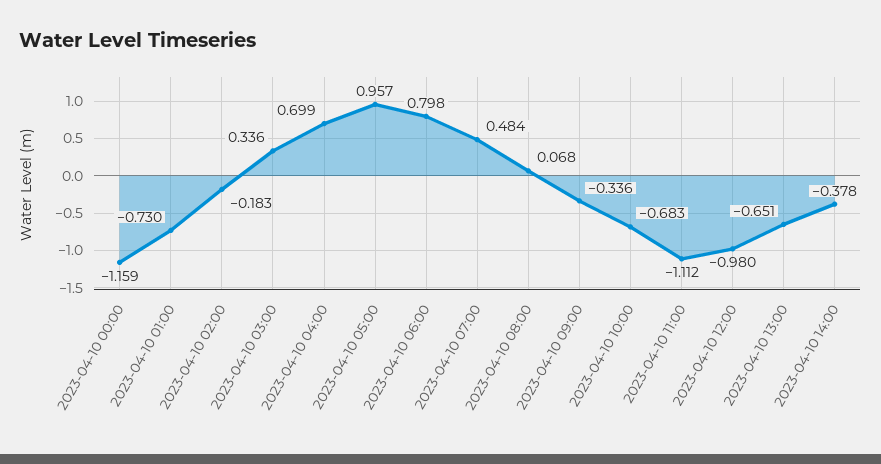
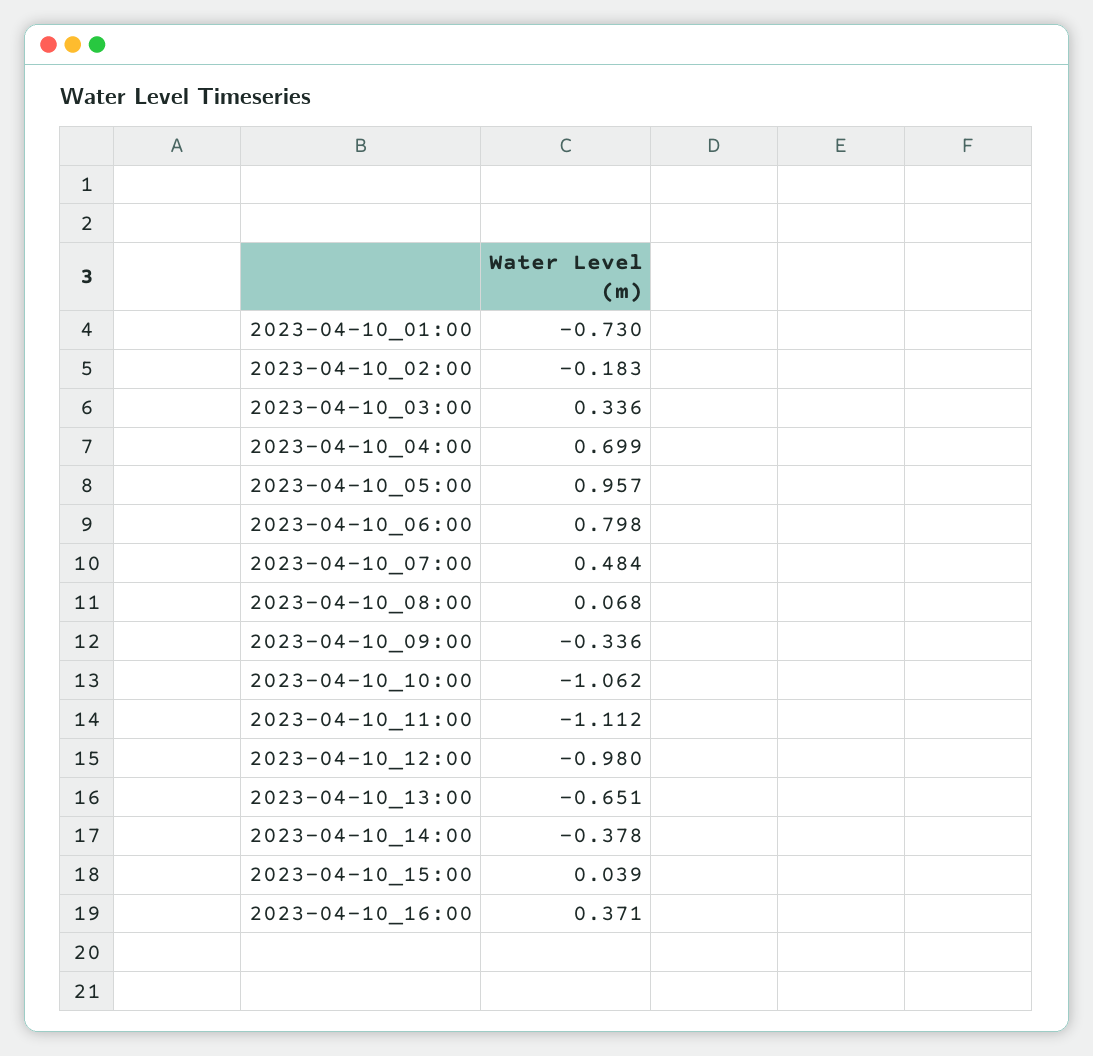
2023-04-10 00:00: -1.159 -> none
2023-04-10 10:00: -0.683 -> -1.062
2023-04-10_15:00: none -> 0.039
2023-04-10_16:00: none -> 0.371

